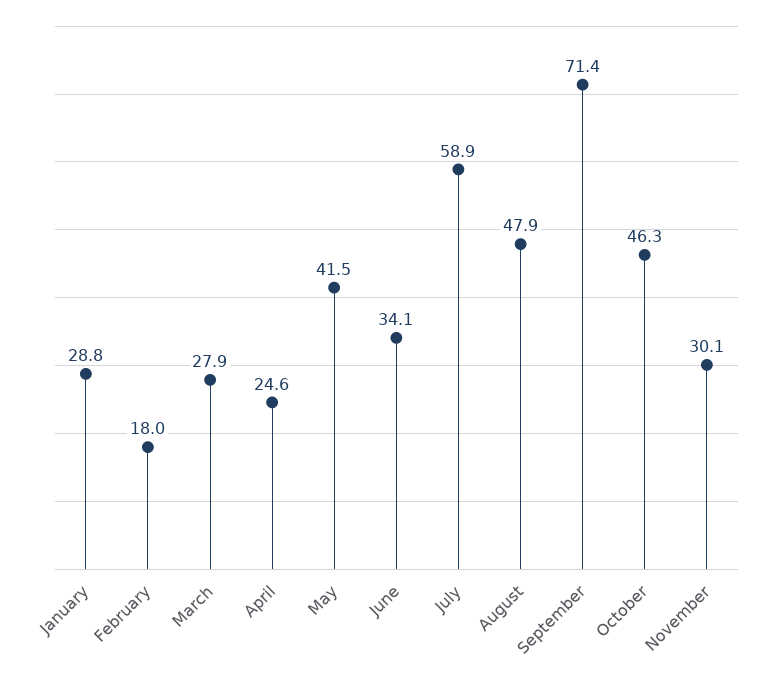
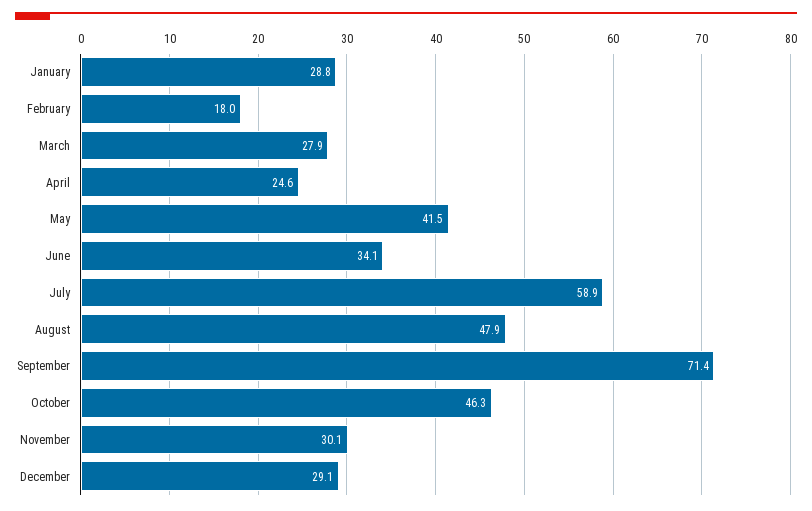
December: none -> 29.1

